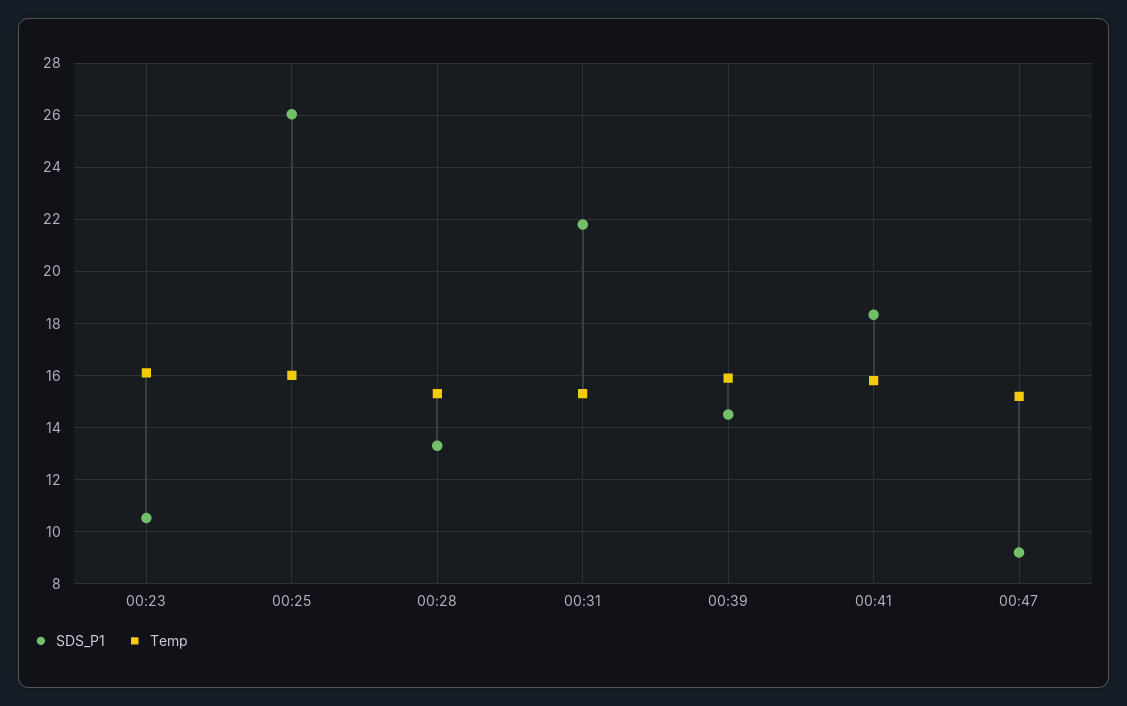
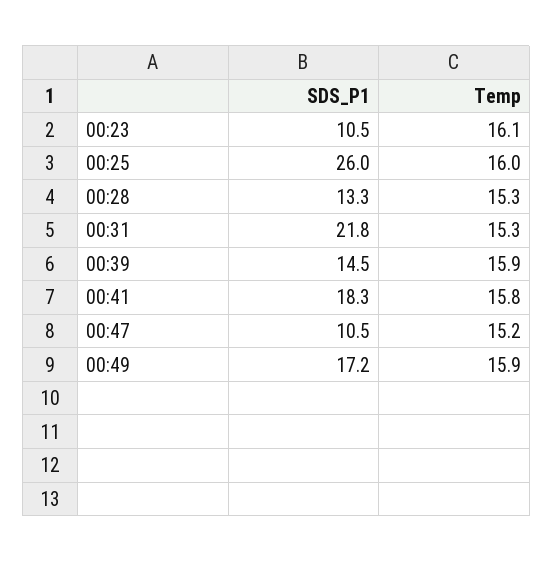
SDS_P1, 00:47: 9.25 -> 10.5
SDS_P1, 00:49: none -> 17.2
Temp, 00:49: none -> 15.9

